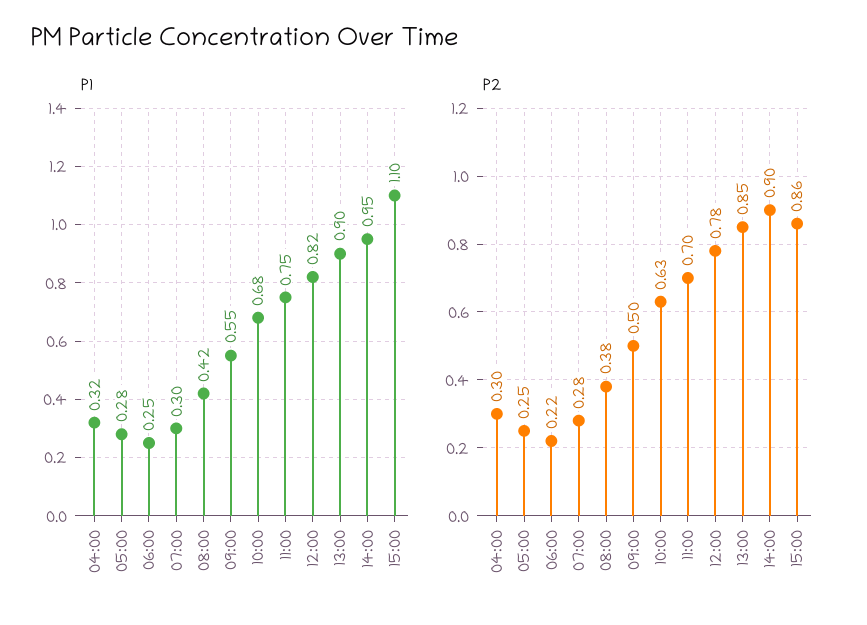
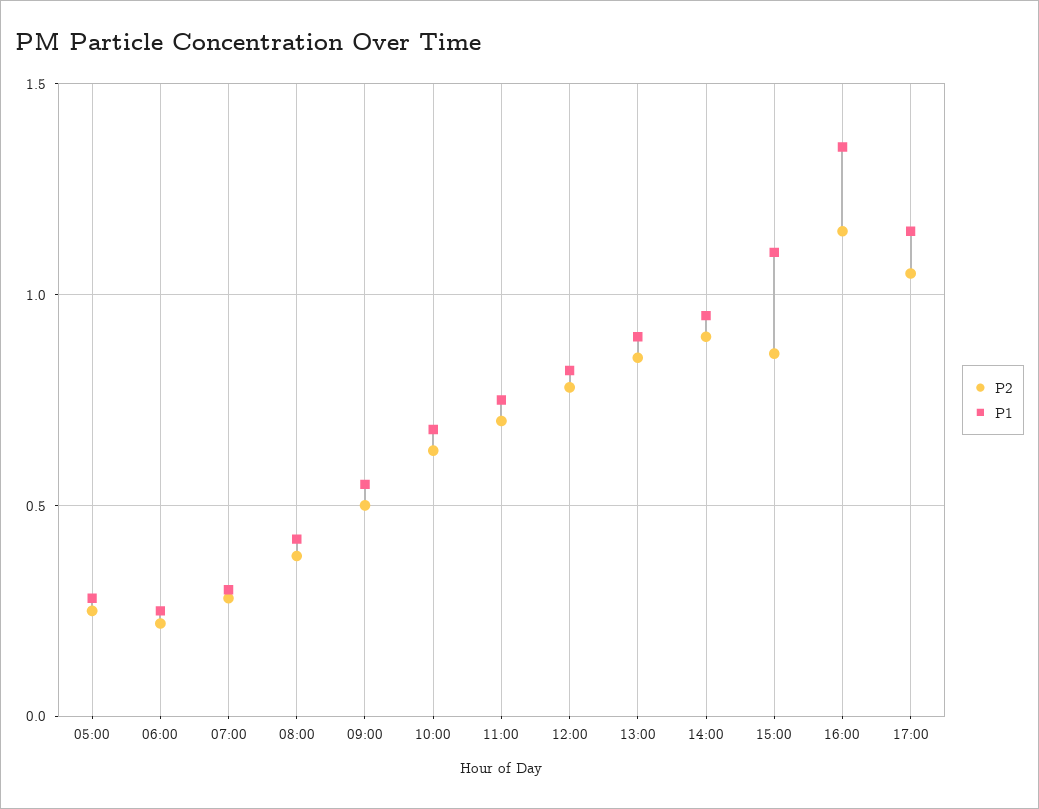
P1, 04:00: 0.32 -> none
P2, 04:00: 0.3 -> none
P2, 16:00: none -> 1.15
P1, 16:00: none -> 1.35
P2, 17:00: none -> 1.05
P1, 17:00: none -> 1.15

